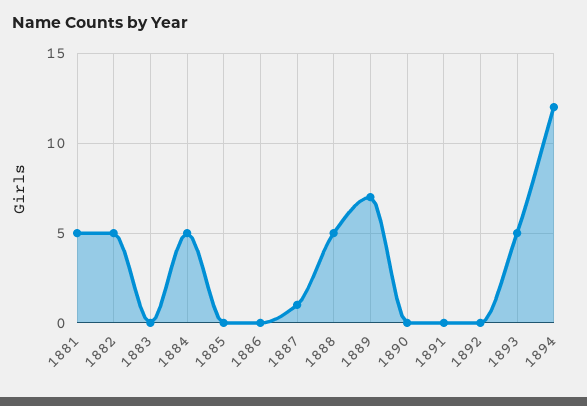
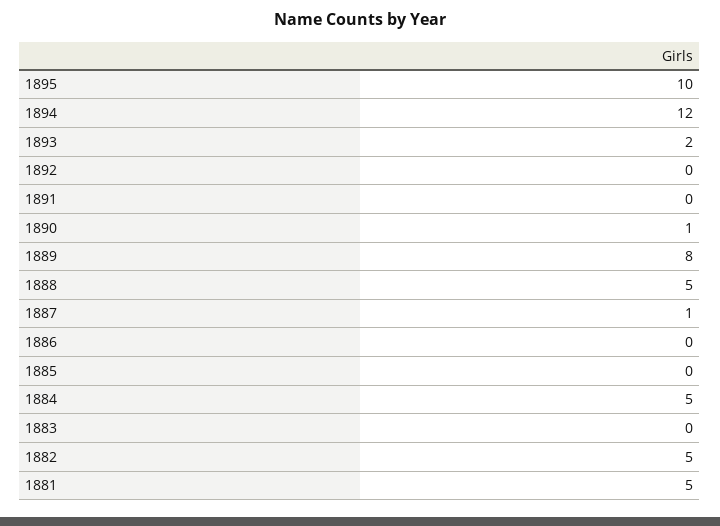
1889: 7 -> 8
1890: 0 -> 1
1893: 5 -> 2
1895: none -> 10

